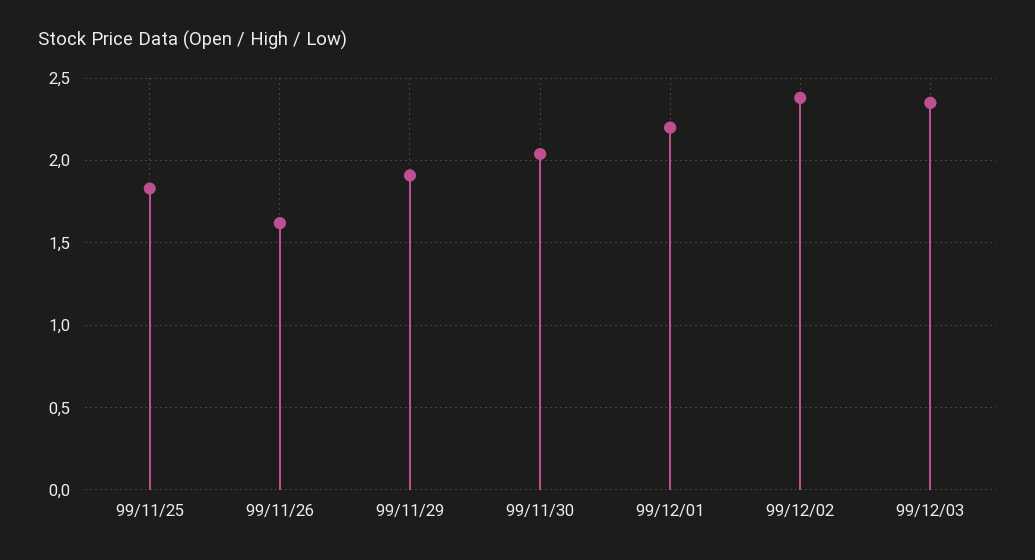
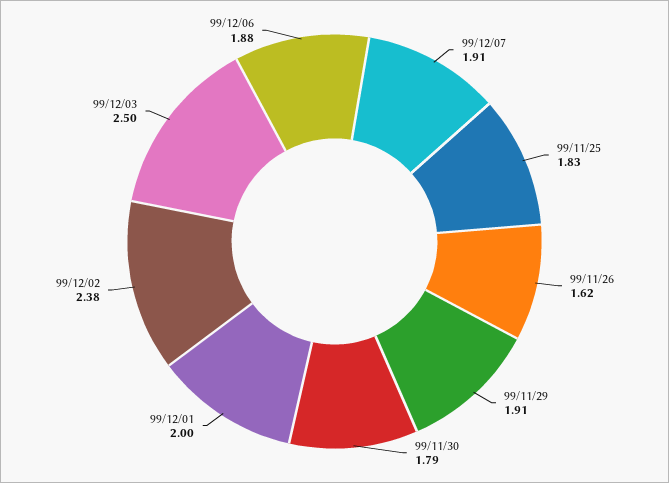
99/11/30: 2.05 -> 1.79
99/12/01: 2.2 -> 2
99/12/03: 2.35 -> 2.5
99/12/07: none -> 1.91
99/12/06: none -> 1.88

